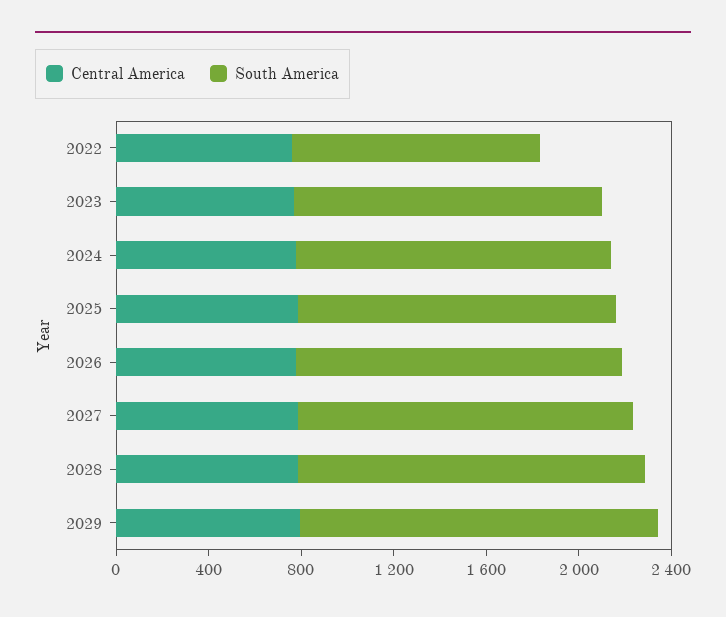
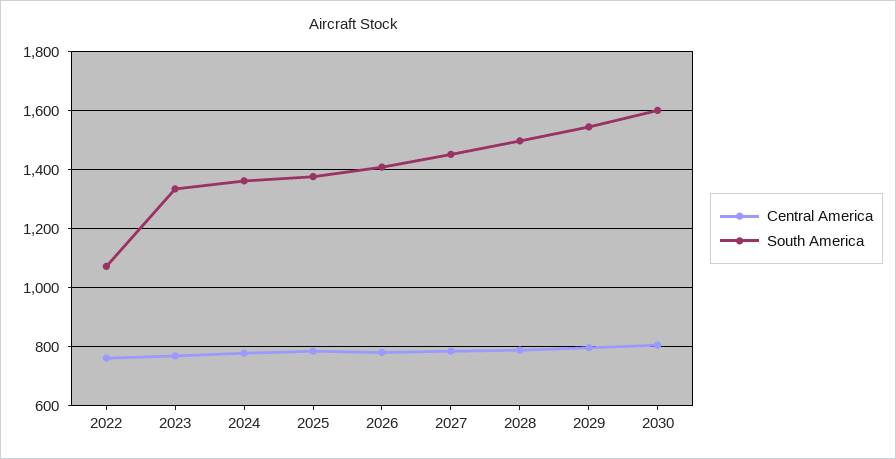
Central America, 2030: none -> 800
South America, 2030: none -> 1600

